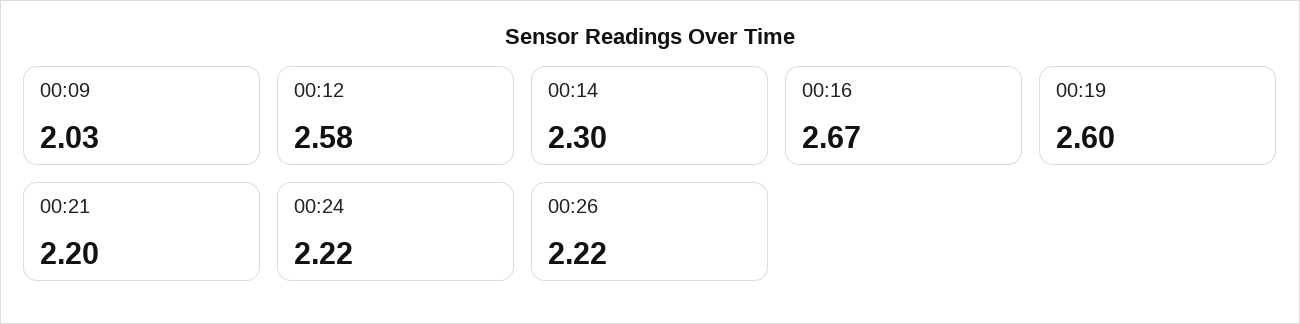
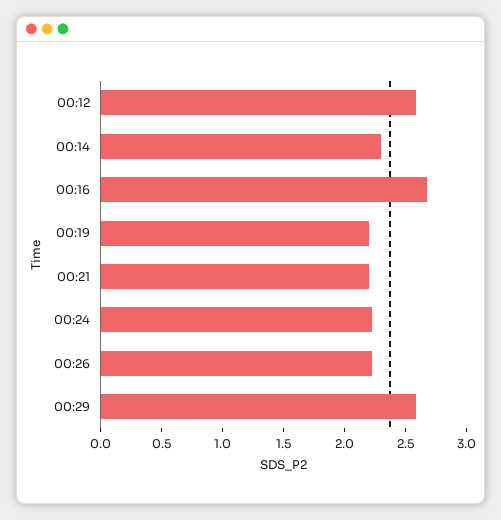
00:09: 2.03 -> none
00:19: 2.6 -> 2.2
00:29: none -> 2.6

